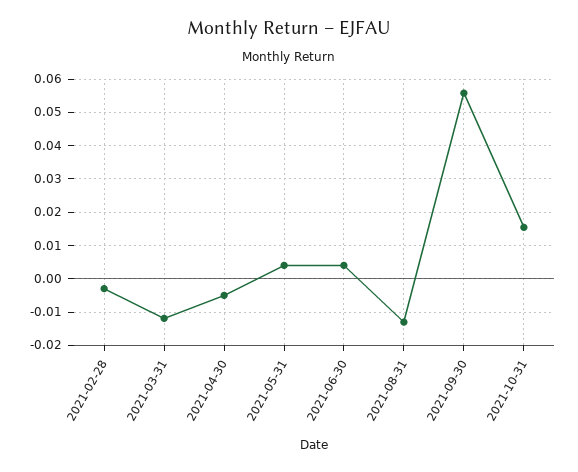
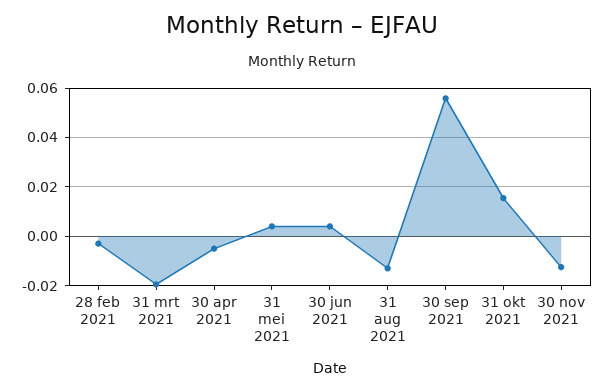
2021-03-31: -0.012 -> -0.02
30 nov 2021: none -> -0.0125

